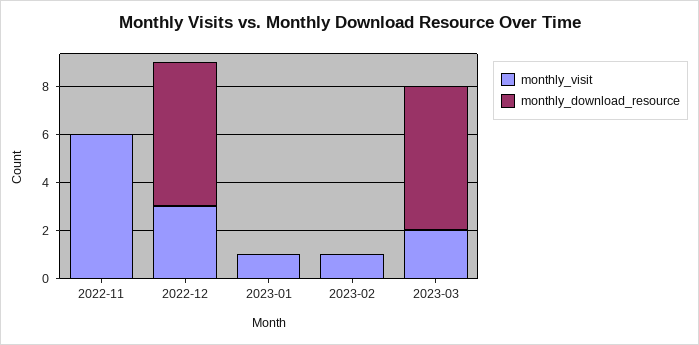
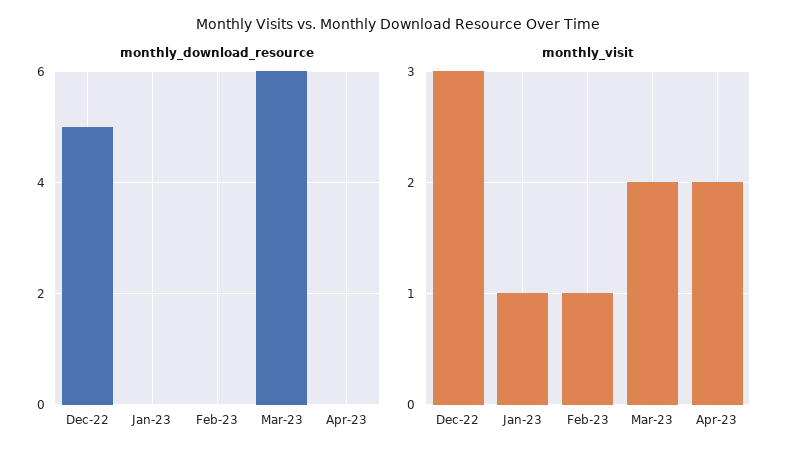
monthly_visit, 2022-11: 6 -> none
monthly_download_resource, 2022-11: 0 -> none
monthly_download_resource, 2022-12: 6 -> 5
monthly_download_resource, Apr-23: none -> 0
monthly_visit, Apr-23: none -> 2

